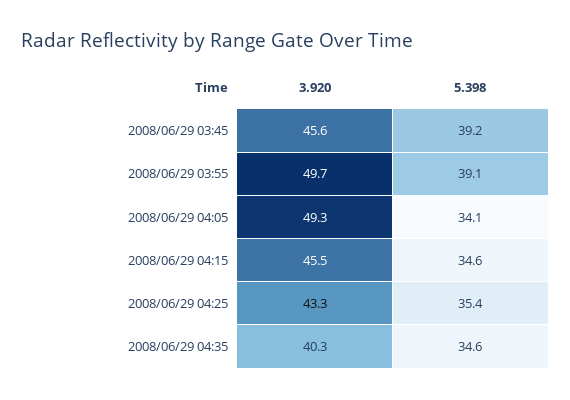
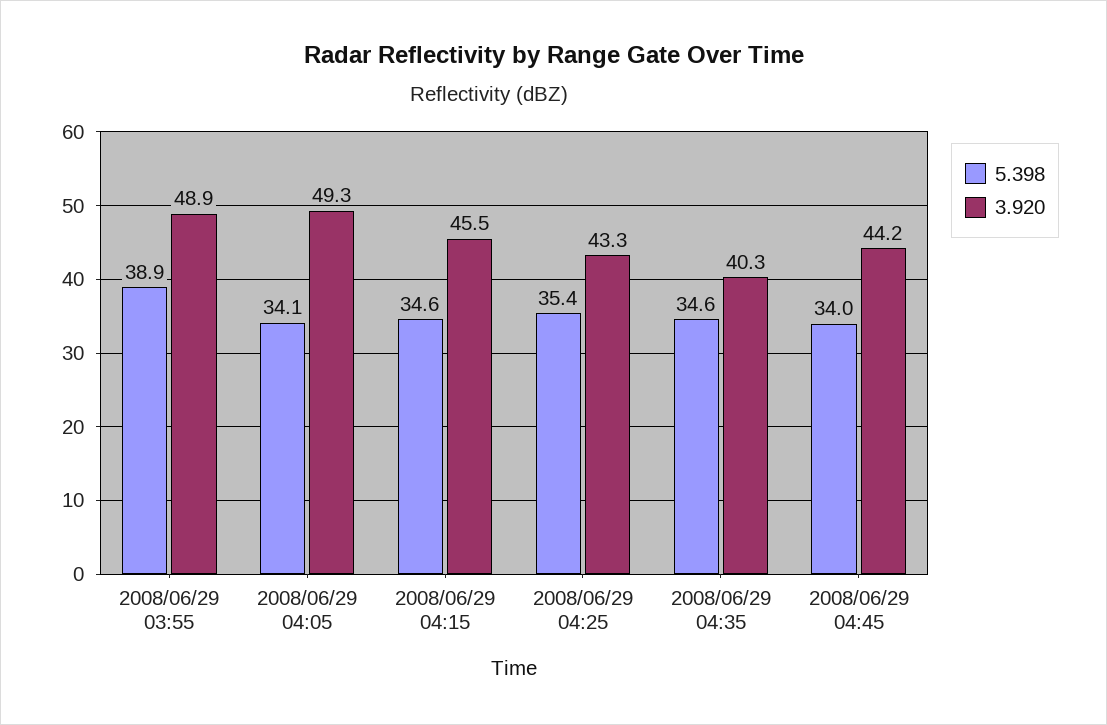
3.920, 2008/06/29 03:45: 45.6 -> none
5.398, 2008/06/29 03:45: 39.2 -> none
3.920, 2008/06/29 03:55: 49.7 -> 48.9
5.398, 2008/06/29 03:55: 39.1 -> 38.9
5.398, 2008/06/29 04:45: none -> 34
3.920, 2008/06/29 04:45: none -> 44.2

